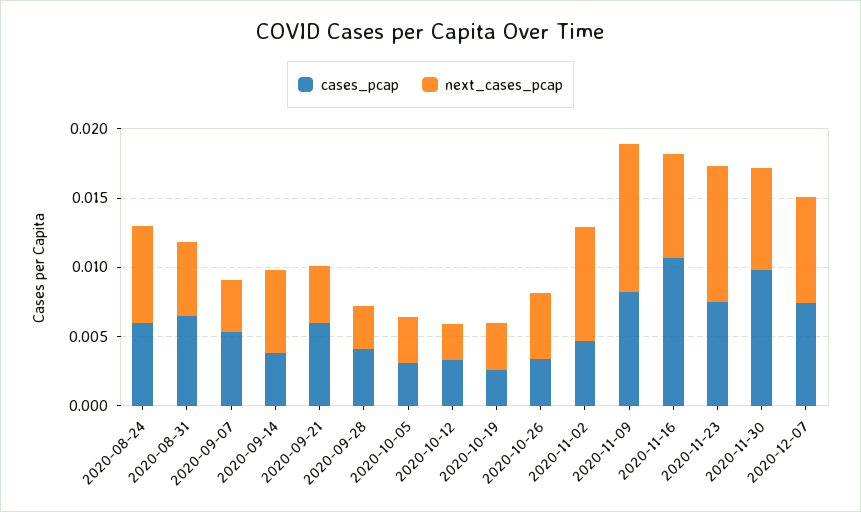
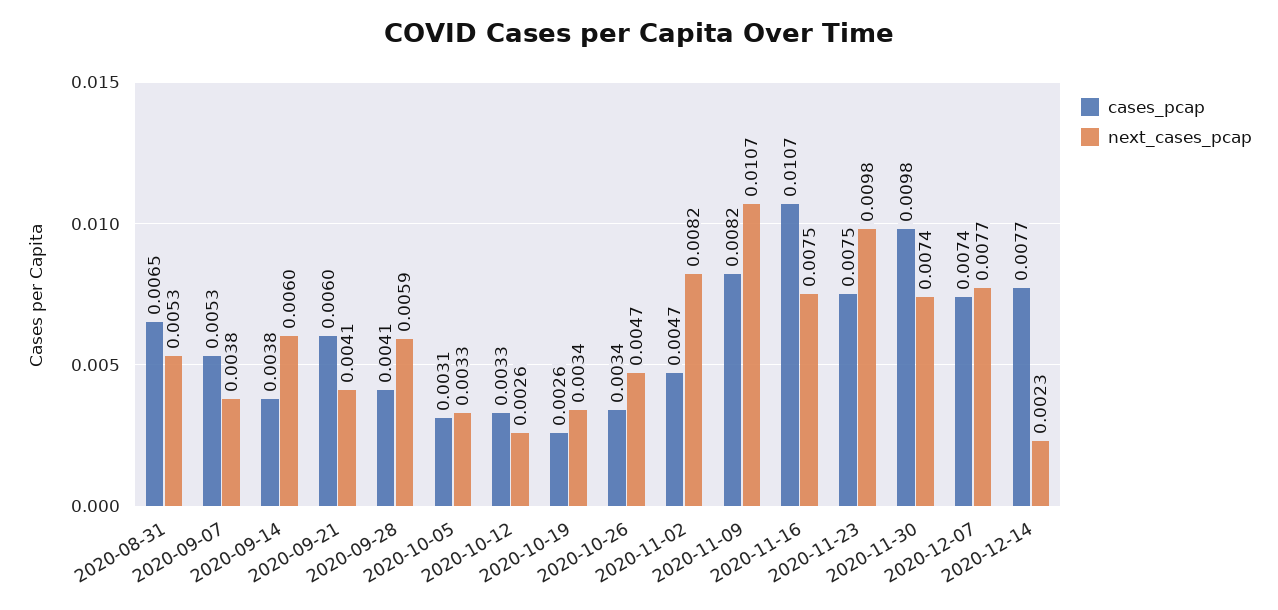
cases_pcap, 2020-08-24: 0.006 -> none
next_cases_pcap, 2020-08-24: 0.007 -> none
next_cases_pcap, 2020-09-28: 0.003 -> 0.0059
cases_pcap, 2020-12-14: none -> 0.0077
next_cases_pcap, 2020-12-14: none -> 0.0023

